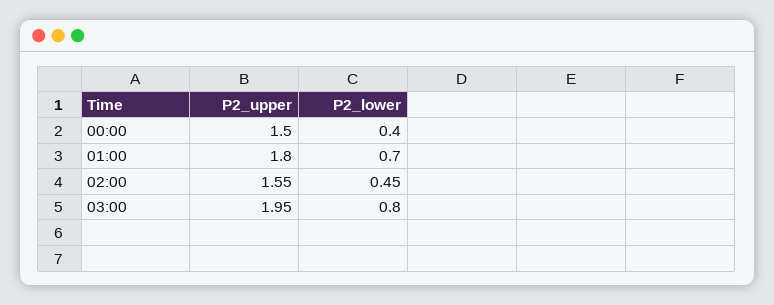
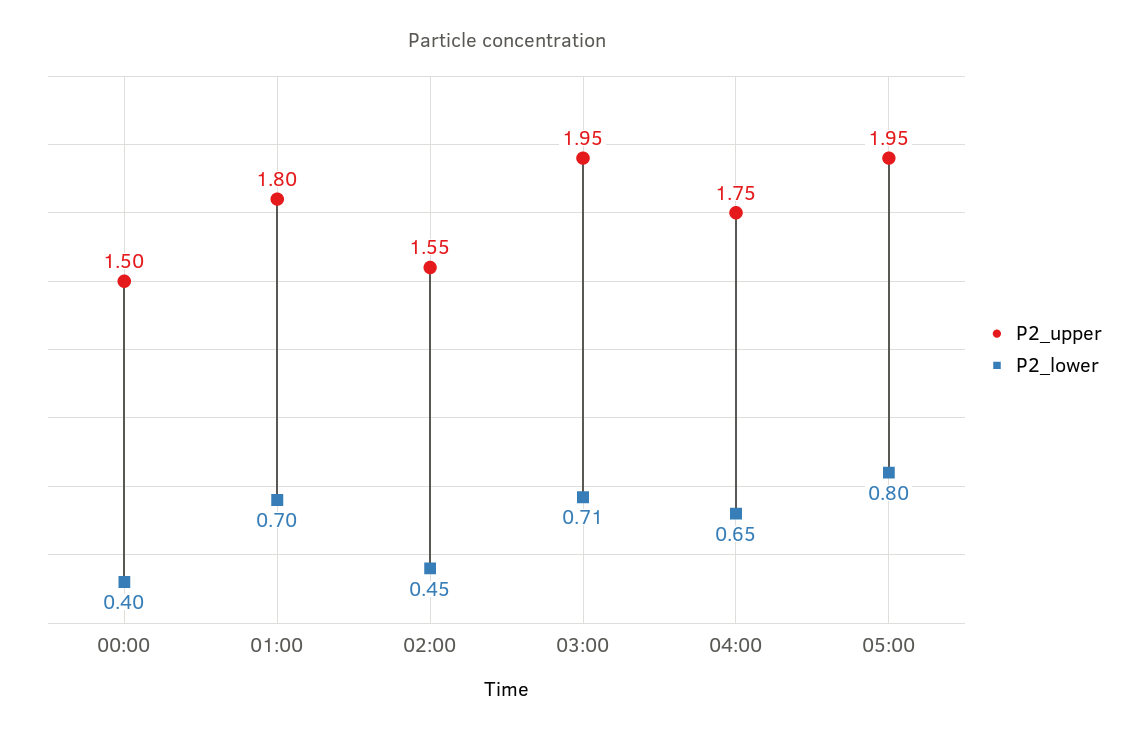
P2_lower, 03:00: 0.8 -> 0.71
P2_upper, 04:00: none -> 1.75
P2_lower, 04:00: none -> 0.65
P2_upper, 05:00: none -> 1.95
P2_lower, 05:00: none -> 0.8

